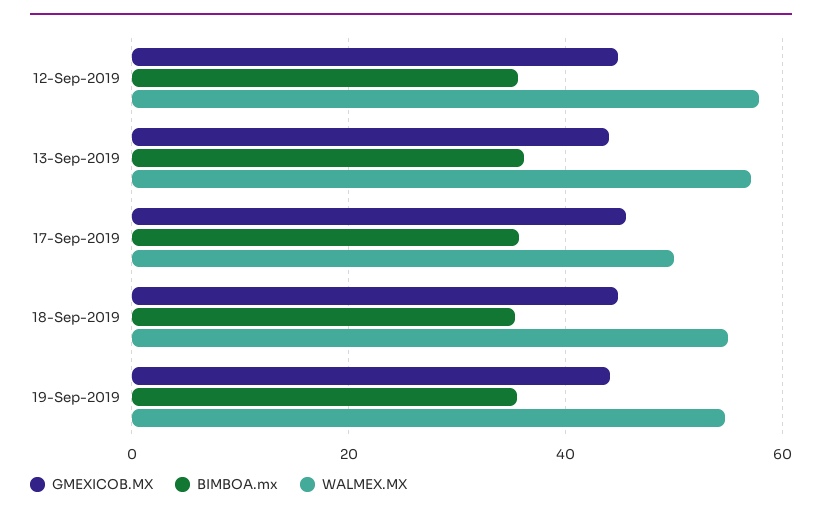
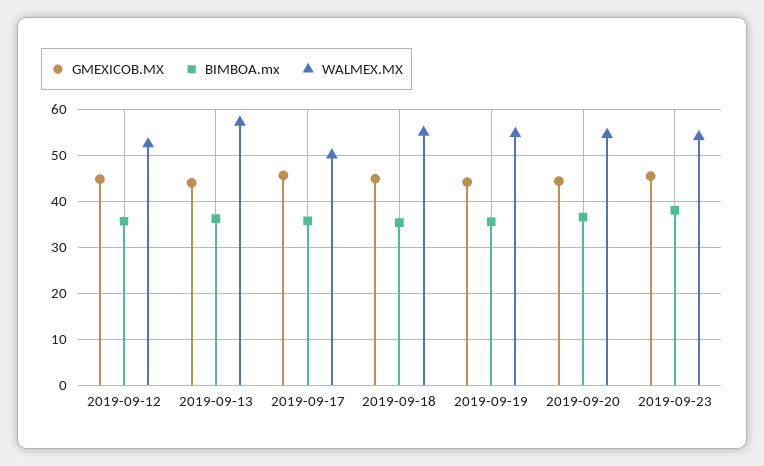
WALMEX.MX, 12-Sep-2019: 58 -> 52
GMEXICOB.MX, 2019-09-20: none -> 44
BIMBOA.mx, 2019-09-20: none -> 36
WALMEX.MX, 2019-09-20: none -> 54
GMEXICOB.MX, 2019-09-23: none -> 46
BIMBOA.mx, 2019-09-23: none -> 38
WALMEX.MX, 2019-09-23: none -> 54

